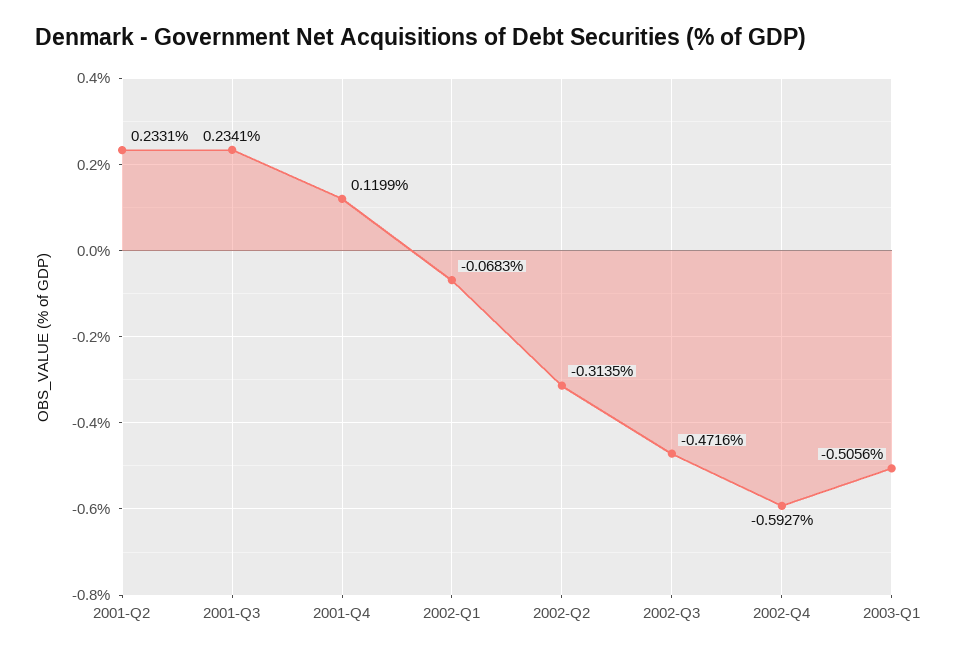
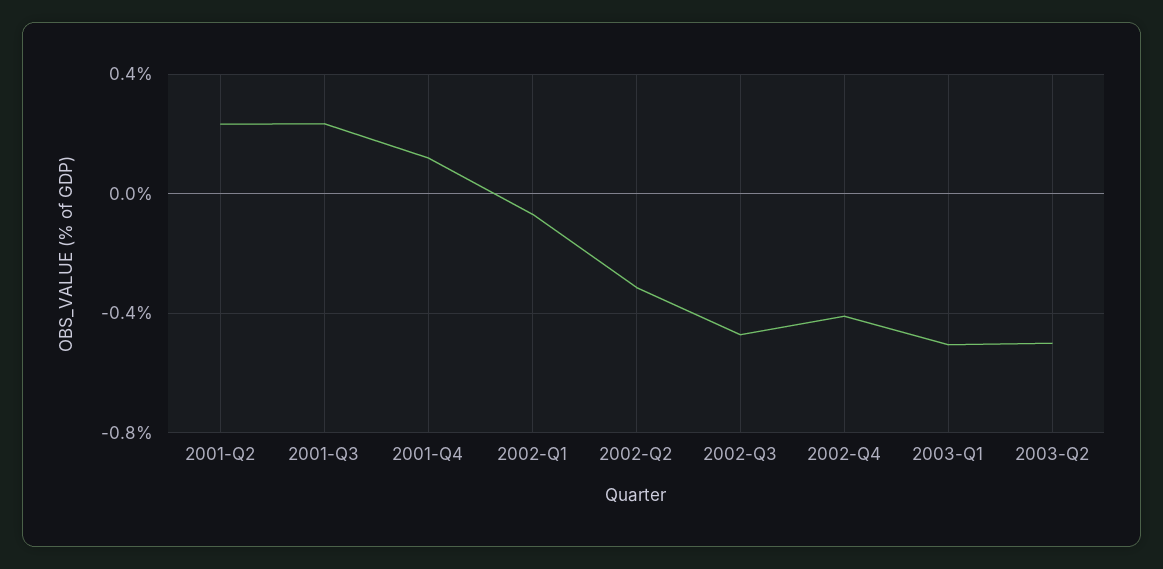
2002-Q4: -0.5927 -> -0.4
2003-Q2: none -> -0.5

